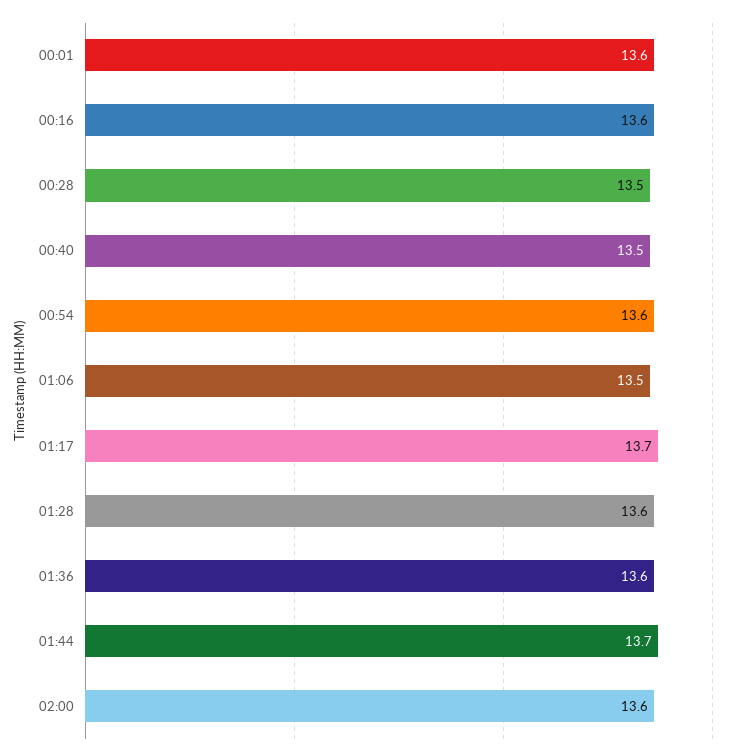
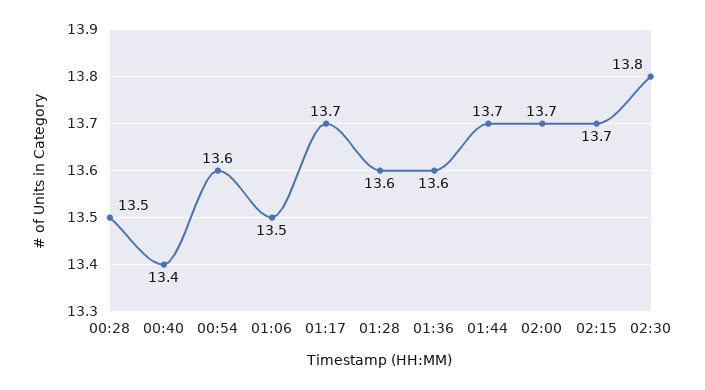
00:01: 13.6 -> none
00:16: 13.6 -> none
00:40: 13.5 -> 13.4
02:00: 13.6 -> 13.7
02:15: none -> 13.7
02:30: none -> 13.8

